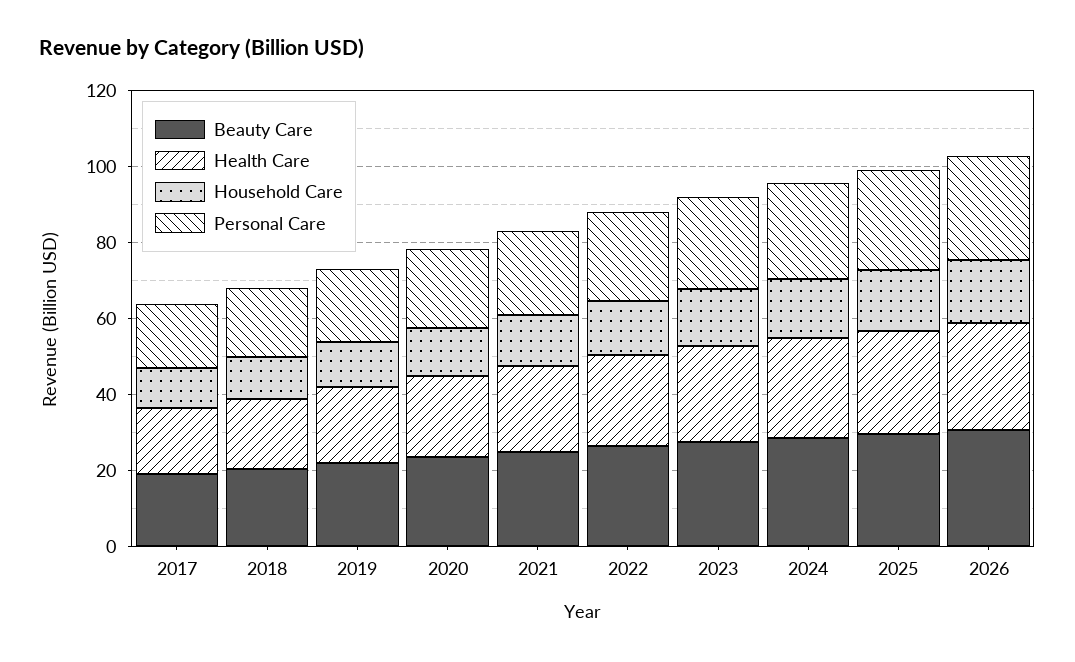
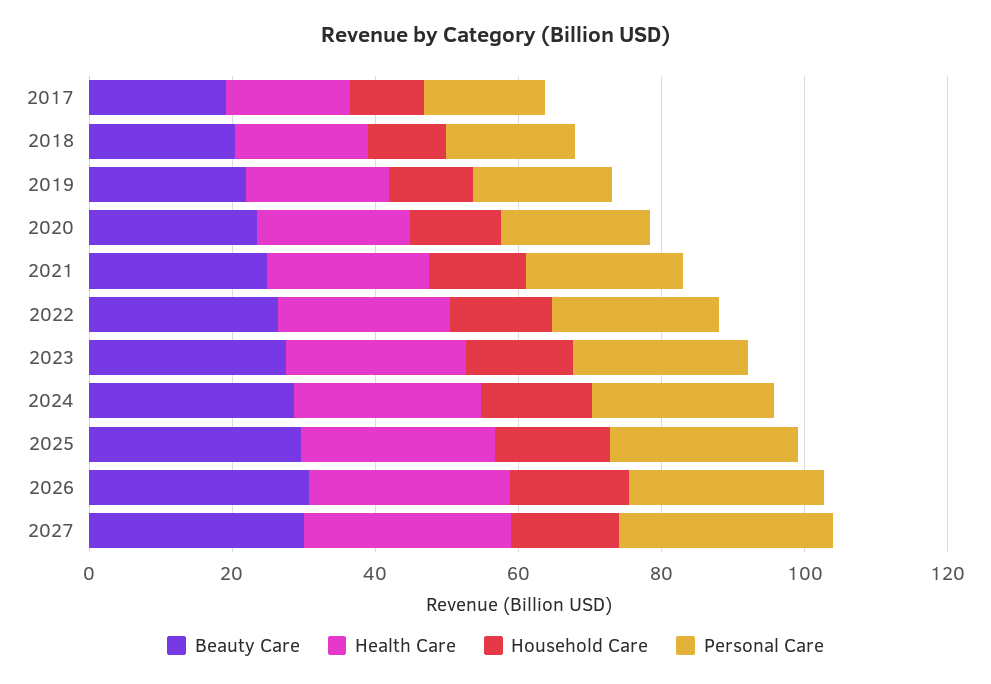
Beauty Care, 2027: none -> 30
Health Care, 2027: none -> 30
Household Care, 2027: none -> 15
Personal Care, 2027: none -> 30

